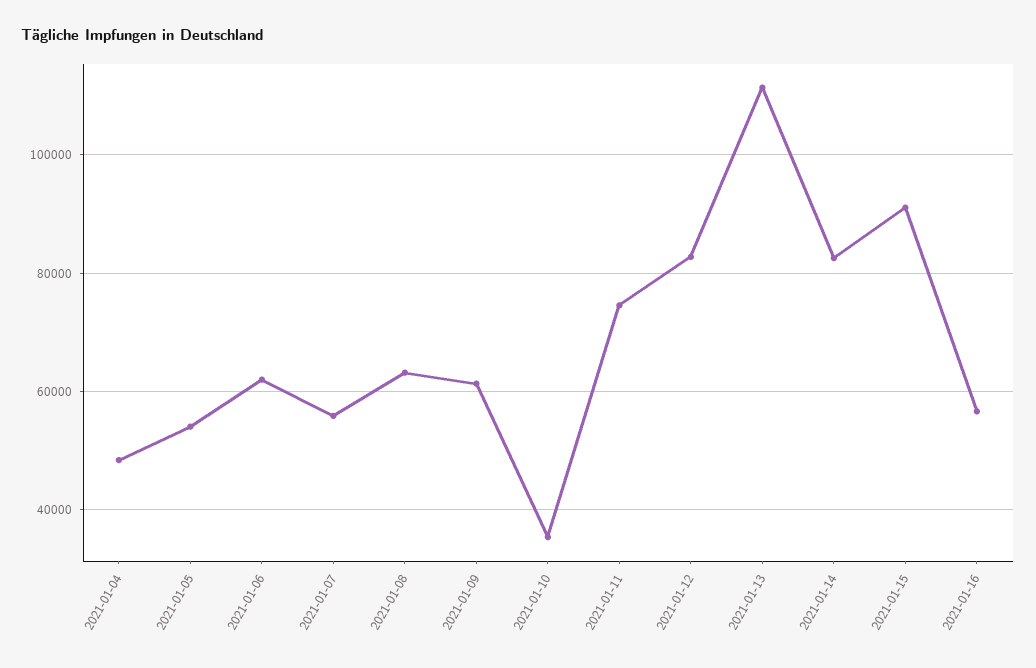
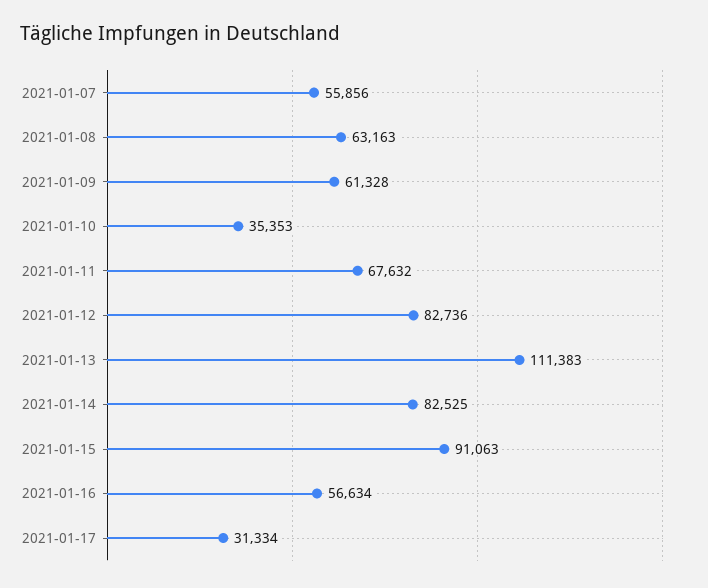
2021-01-04: 48000 -> none
2021-01-05: 54000 -> none
2021-01-06: 62000 -> none
2021-01-11: 74000 -> 67632
2021-01-17: none -> 31334

